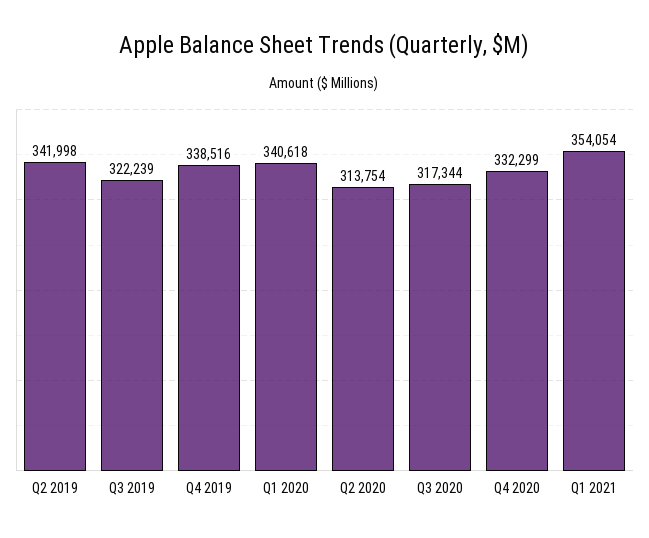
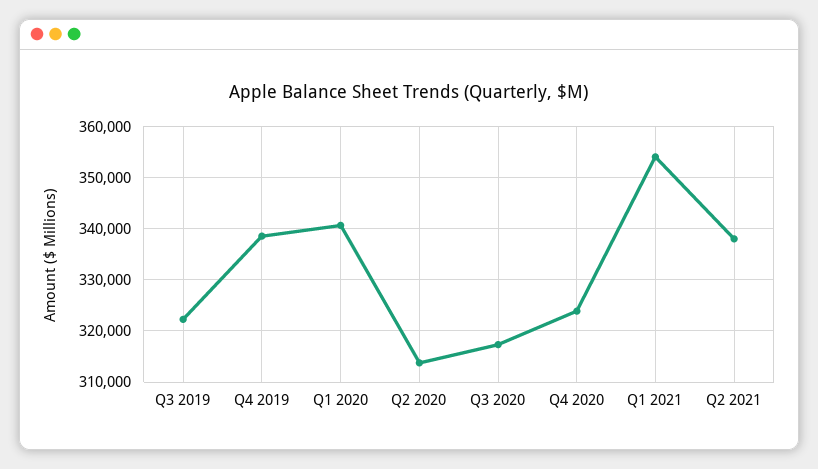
Q2 2019: 341998 -> none
Q4 2020: 332299 -> 324000
Q2 2021: none -> 338000

